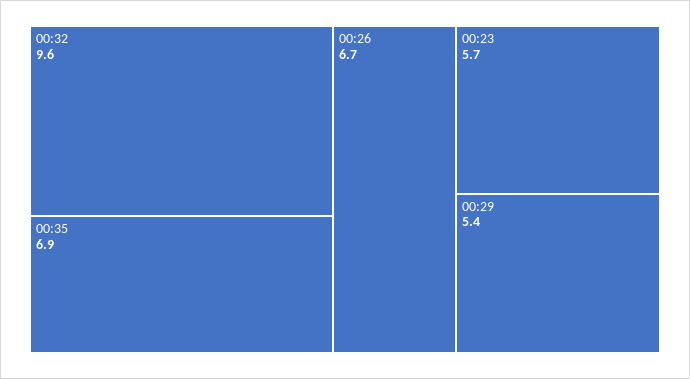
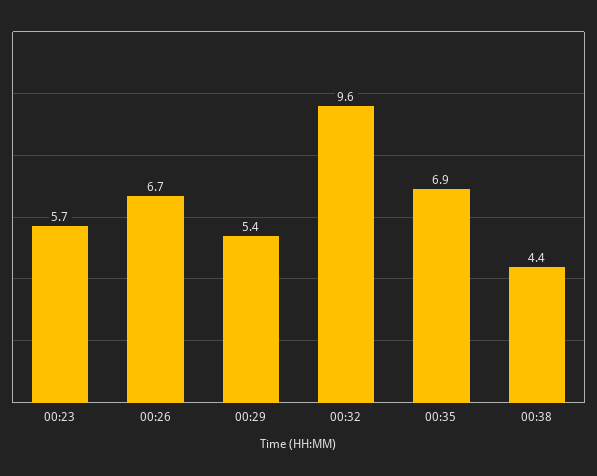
00:38: none -> 4.4

